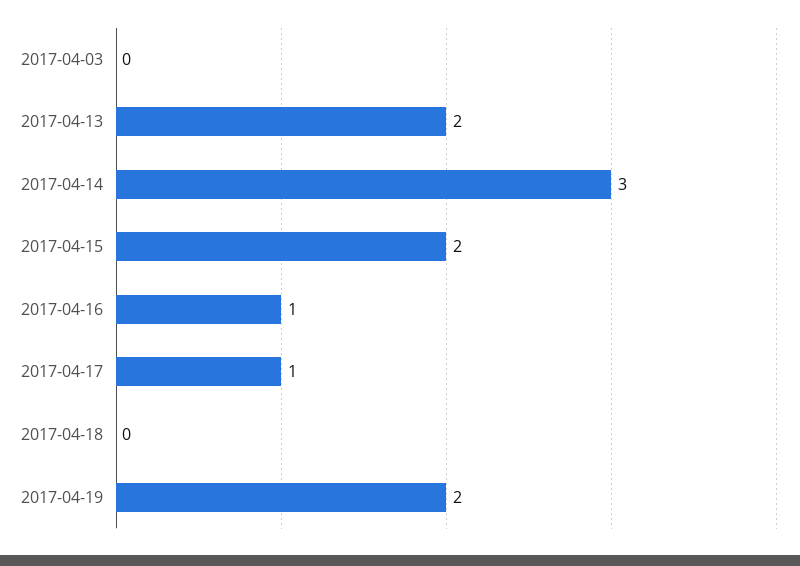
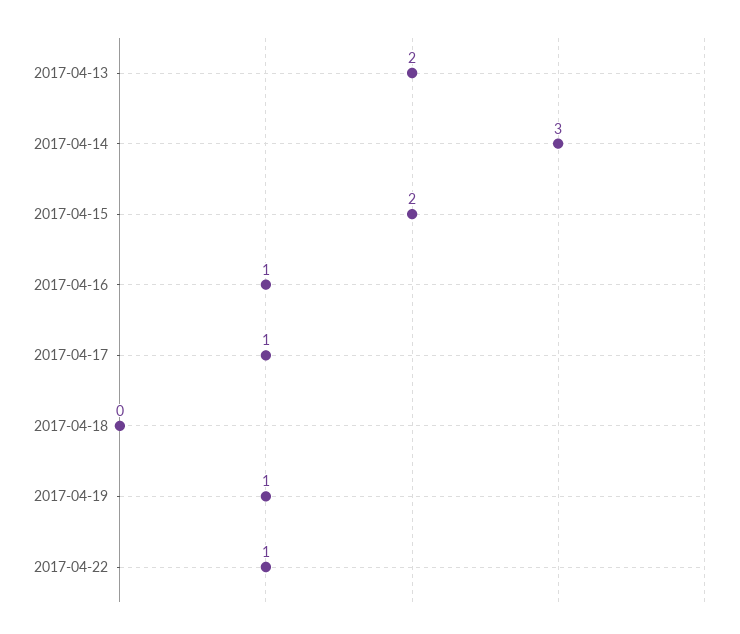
2017-04-03: 0 -> none
2017-04-19: 2 -> 1
2017-04-22: none -> 1

